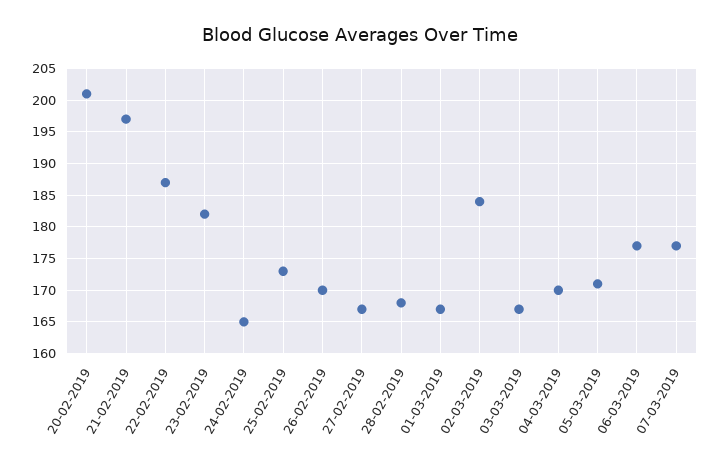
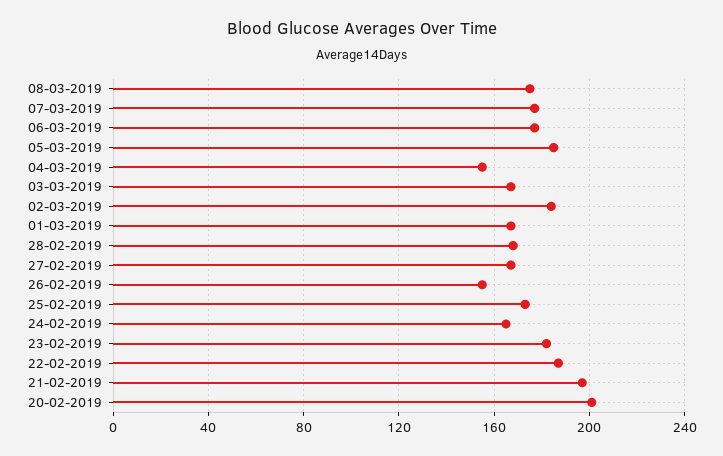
26-02-2019: 170 -> 155
04-03-2019: 170 -> 155
05-03-2019: 171 -> 185
08-03-2019: none -> 175

